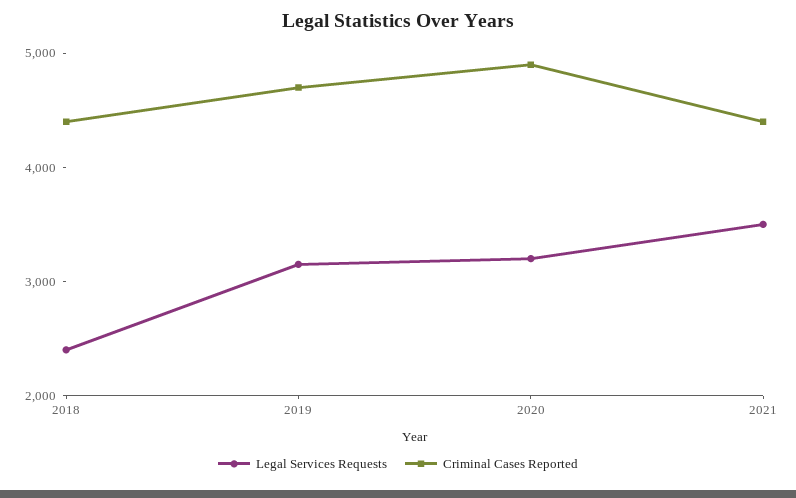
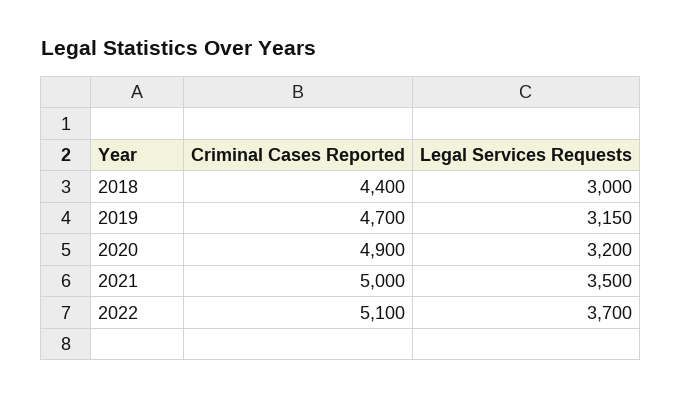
Legal Services Requests, 2018: 2400 -> 3000
Criminal Cases Reported, 2021: 4400 -> 5000
Criminal Cases Reported, 2022: none -> 5100
Legal Services Requests, 2022: none -> 3700

